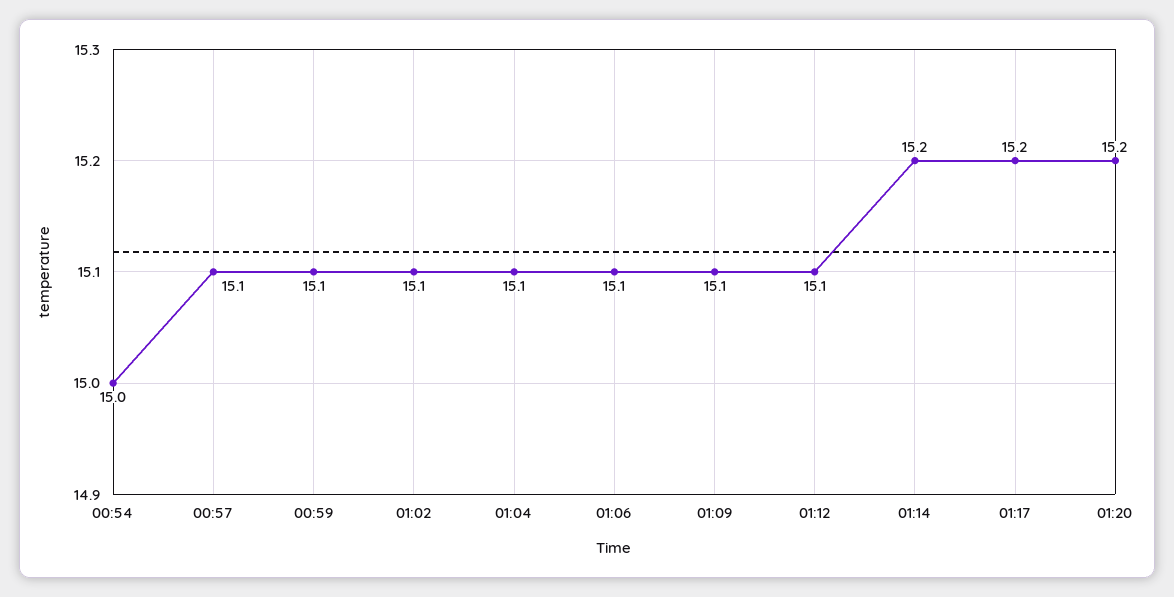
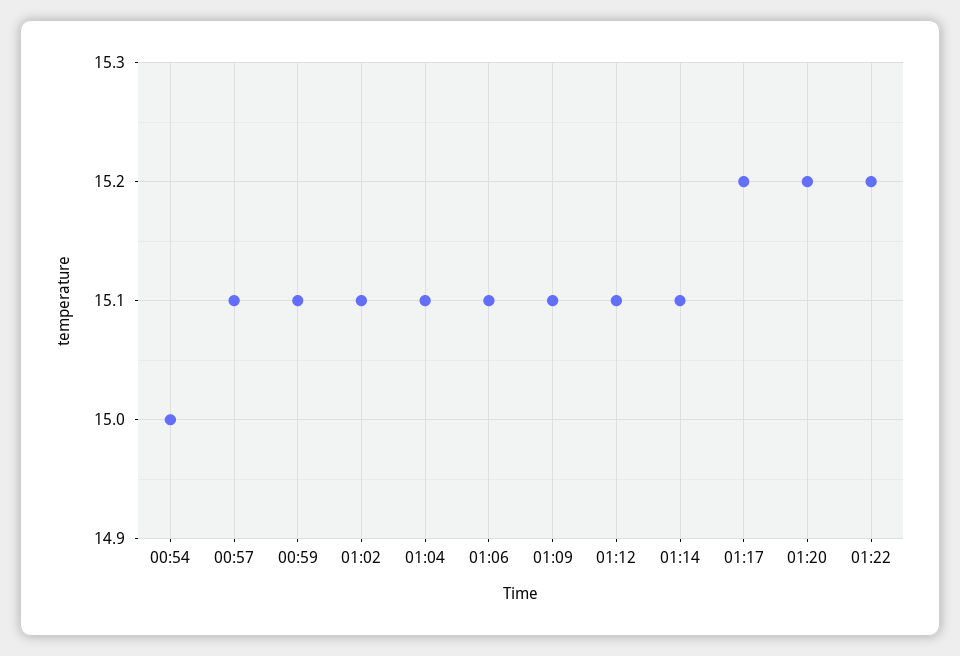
01:14: 15.2 -> 15.1
01:22: none -> 15.2

